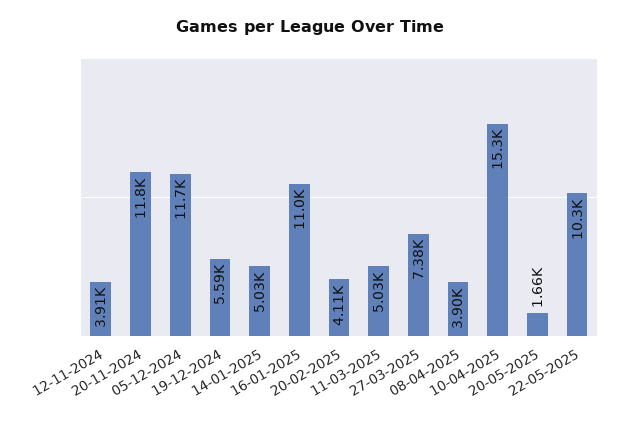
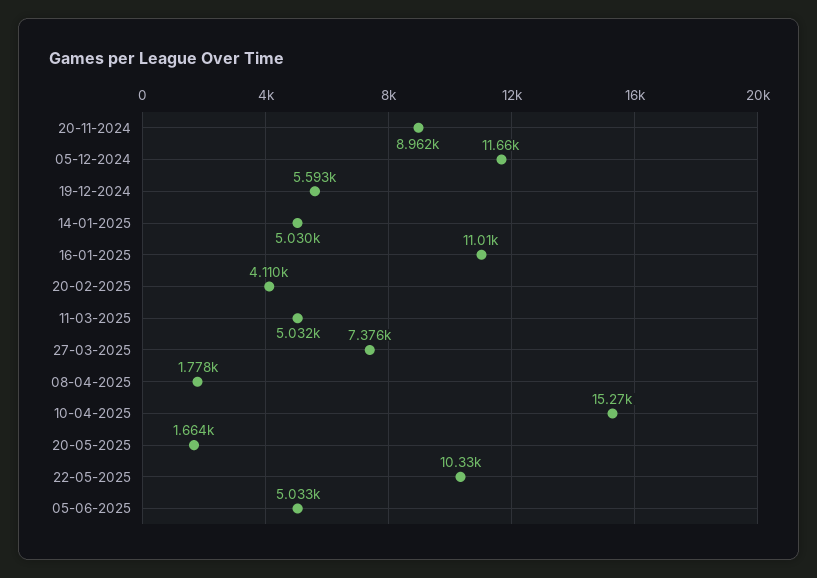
12-11-2024: 3910 -> none
20-11-2024: 11800 -> 8962
08-04-2025: 3900 -> 1778
05-06-2025: none -> 5033

